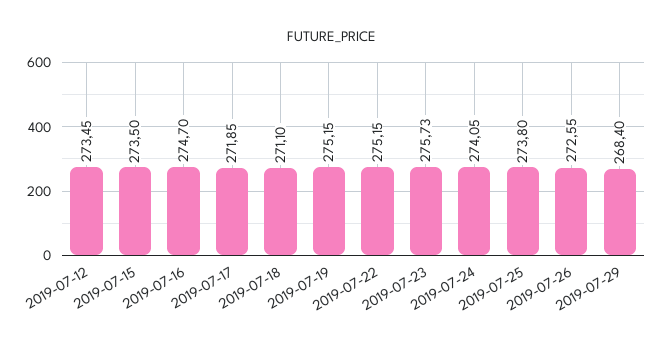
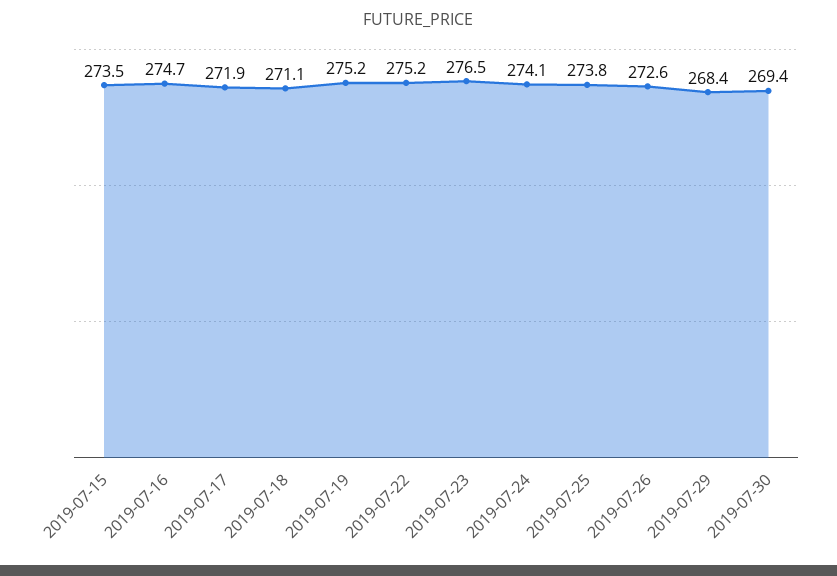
2019-07-12: 273.45 -> none
2019-07-23: 275.73 -> 276.5
2019-07-30: none -> 269.4

